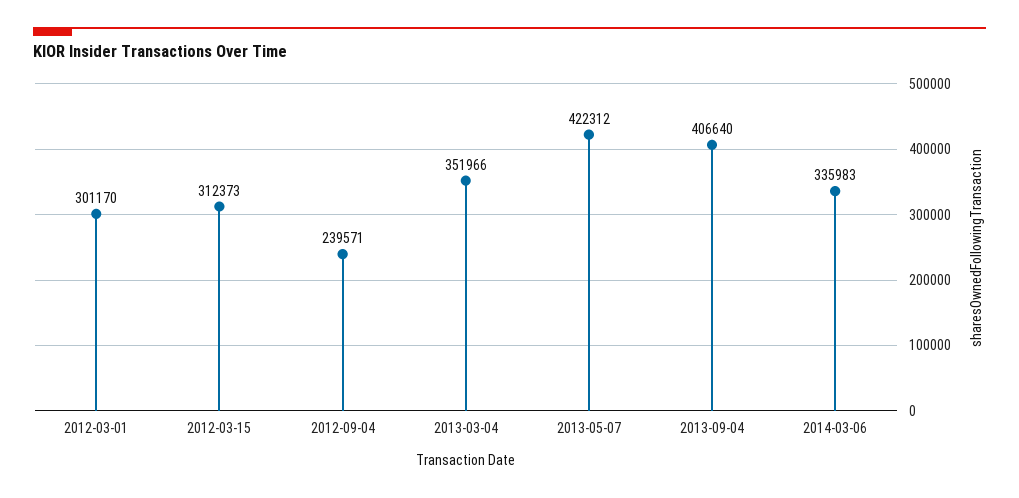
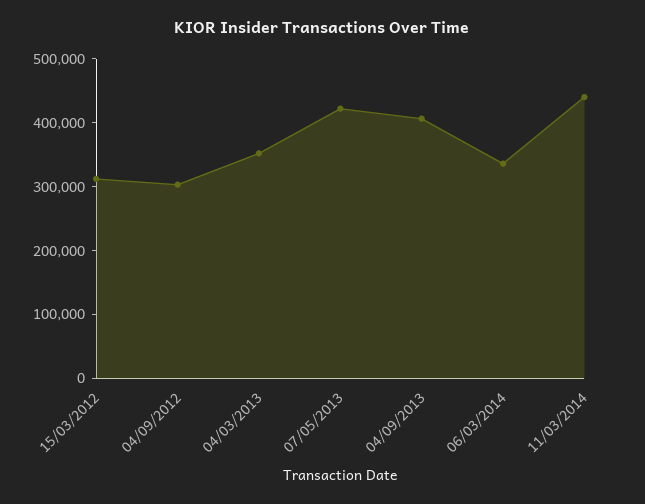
2012-03-01: 301170 -> none
2012-09-04: 239571 -> 300000
11/03/2014: none -> 440000

